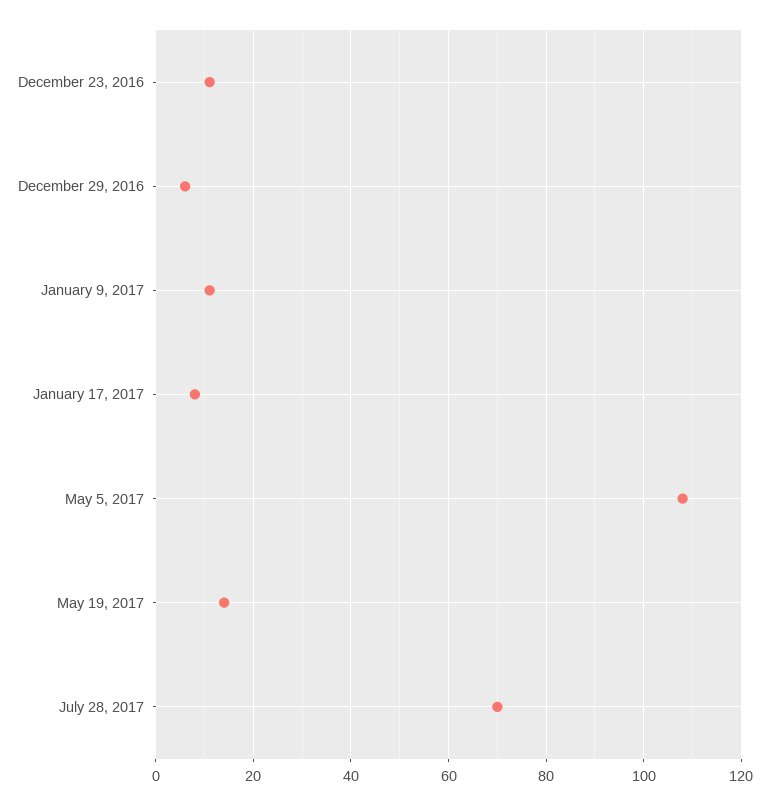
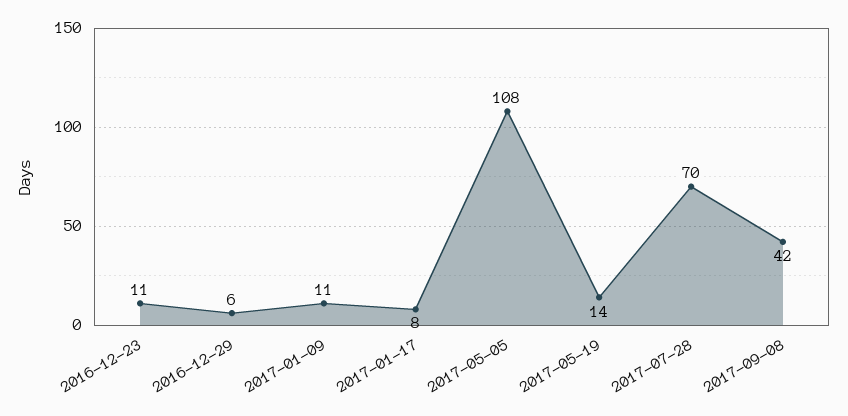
2017-09-08: none -> 42

